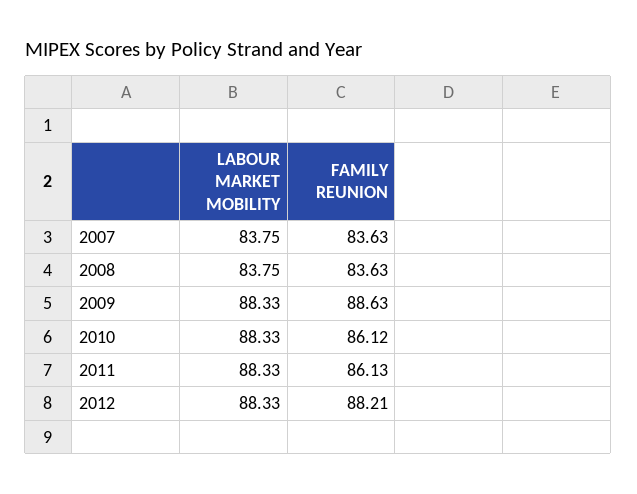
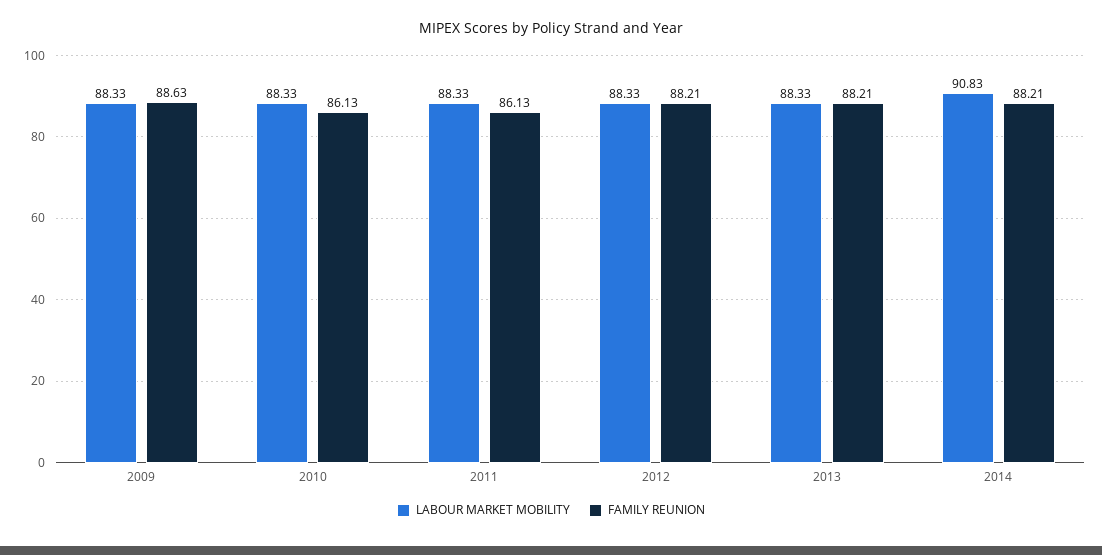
LABOUR MARKET MOBILITY, 2007: 83.75 -> none
FAMILY REUNION, 2007: 83.63 -> none
LABOUR MARKET MOBILITY, 2008: 83.75 -> none
FAMILY REUNION, 2008: 83.63 -> none
FAMILY REUNION, 2010: 86.12 -> 86.13
LABOUR MARKET MOBILITY, 2013: none -> 88.33
FAMILY REUNION, 2013: none -> 88.21
LABOUR MARKET MOBILITY, 2014: none -> 90.83
FAMILY REUNION, 2014: none -> 88.21

